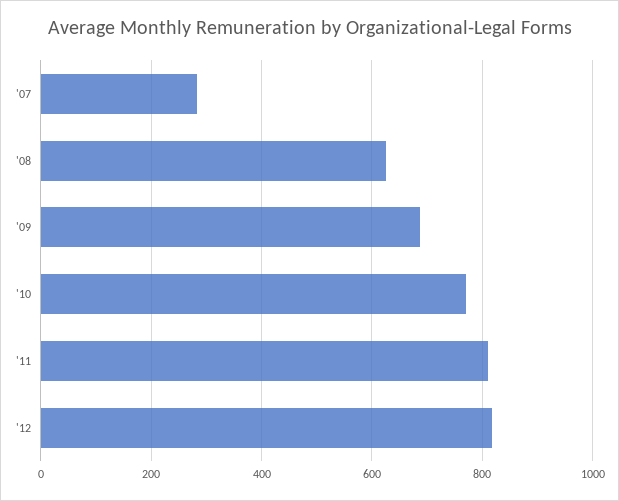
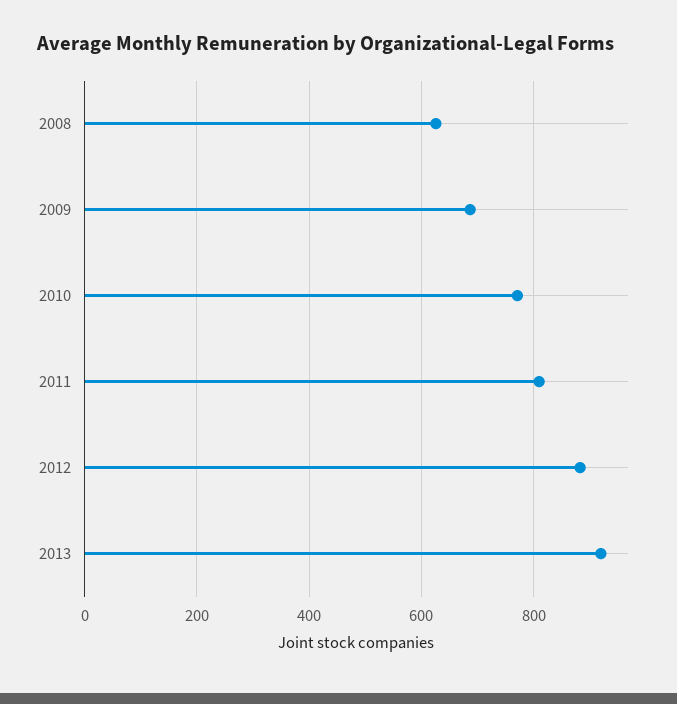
'07: 280 -> none
'12: 820 -> 880
2013: none -> 920

